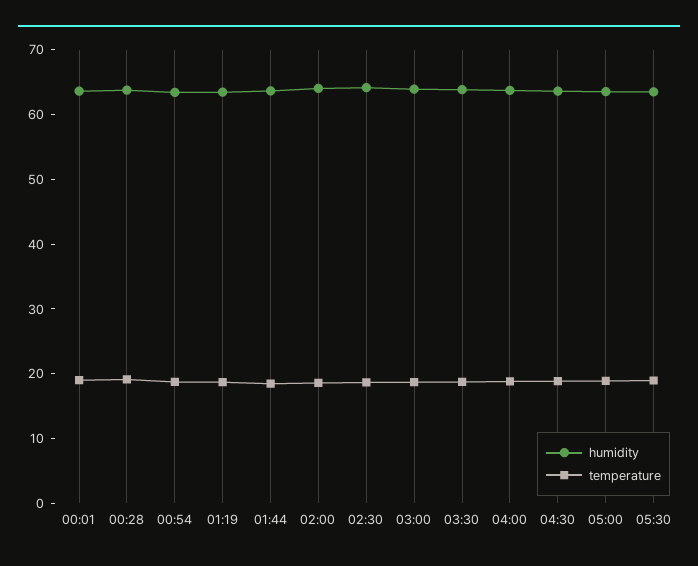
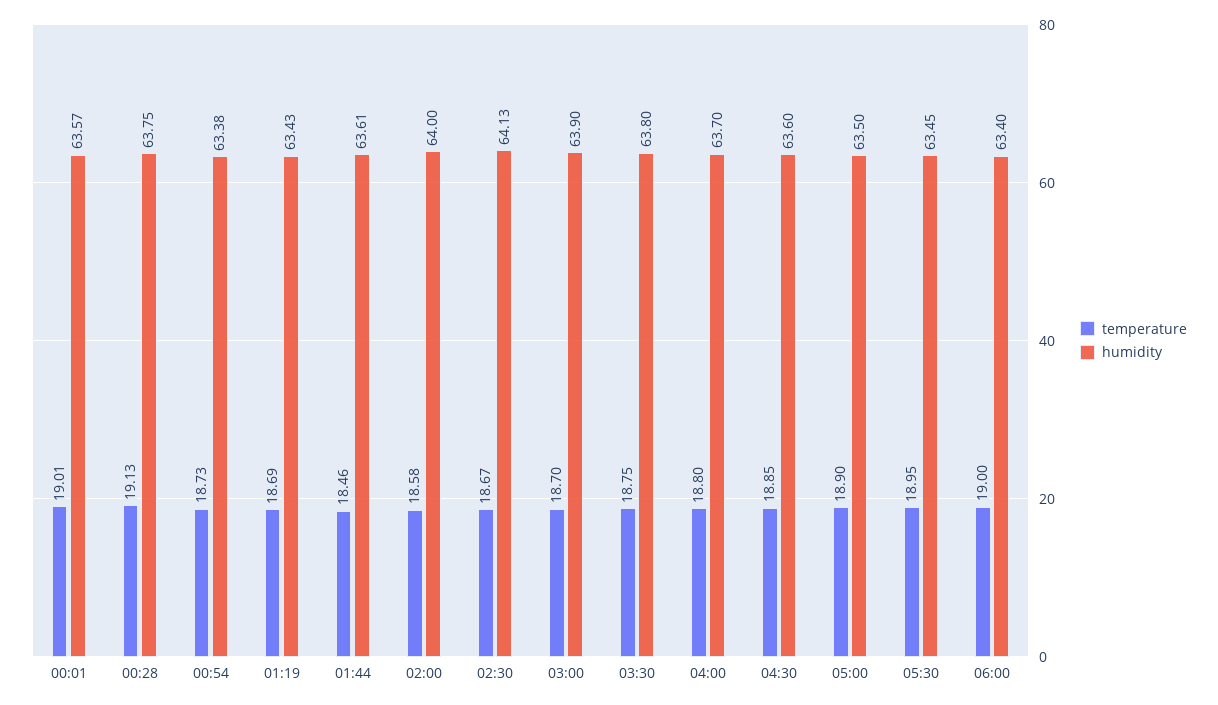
temperature, 06:00: none -> 19
humidity, 06:00: none -> 63.4

